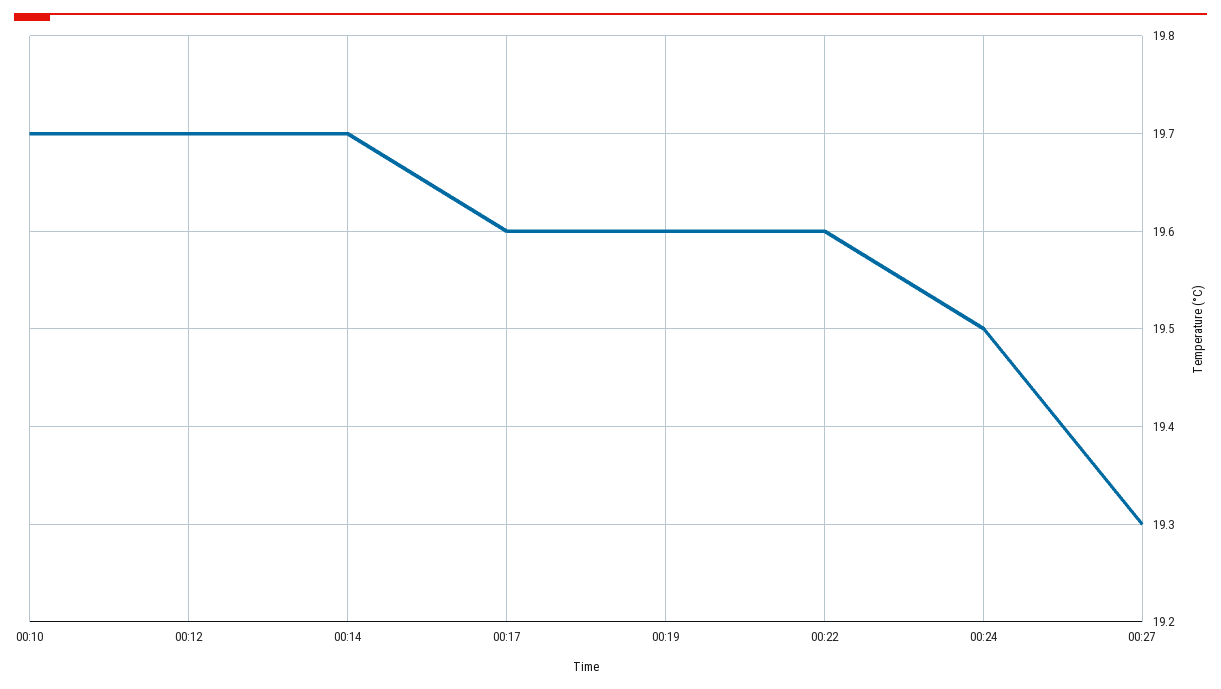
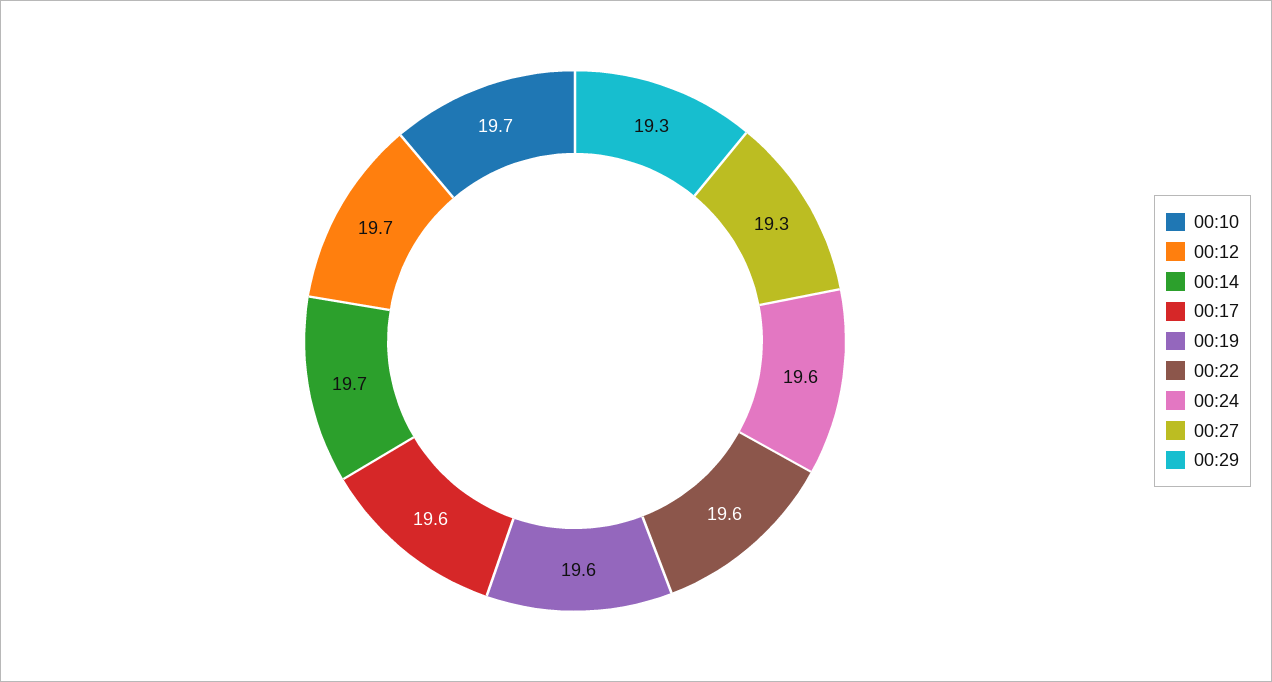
00:24: 19.5 -> 19.6
00:29: none -> 19.3

